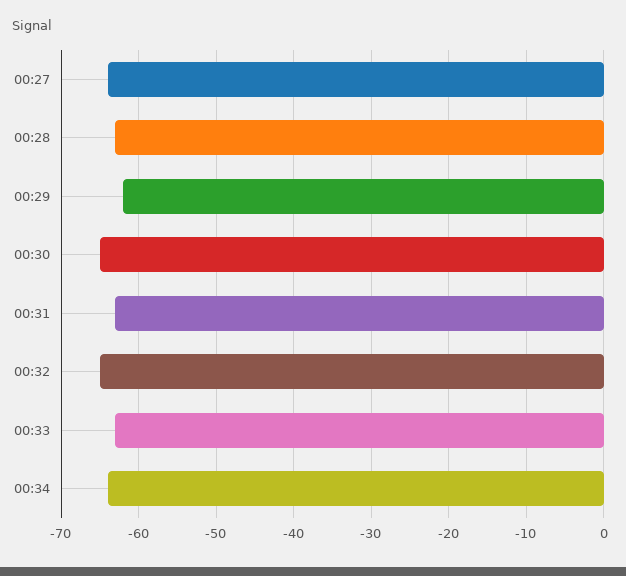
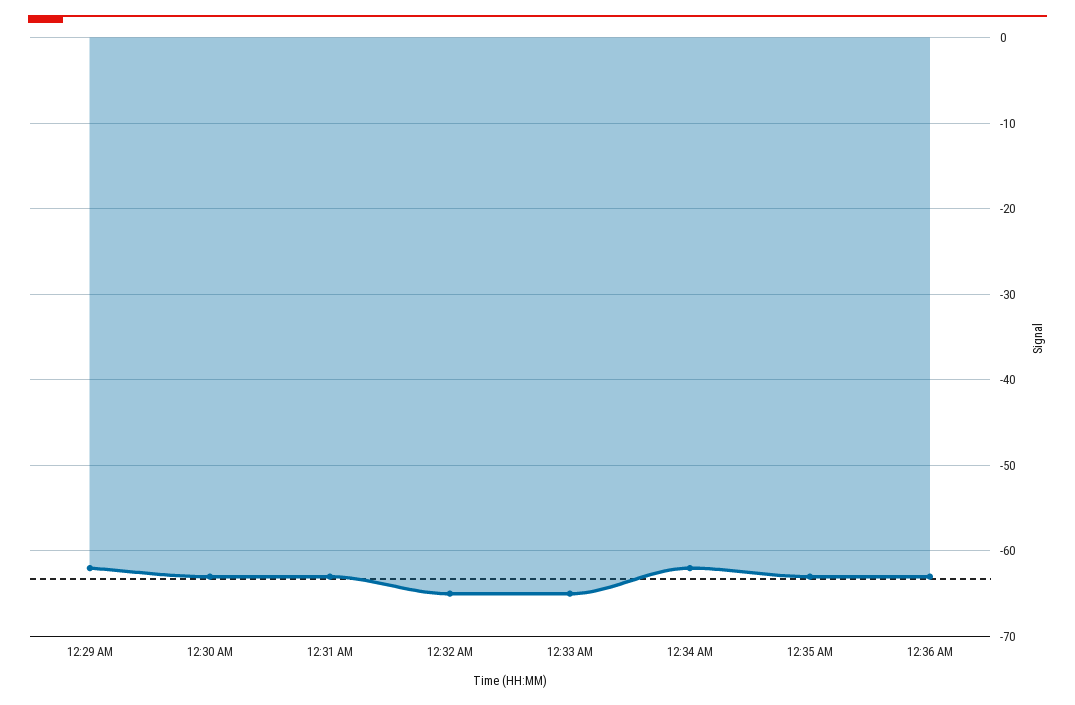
00:27: -64 -> none
00:28: -63 -> none
00:30: -65 -> -63
00:33: -63 -> -65
00:34: -64 -> -62
12:35 AM: none -> -63
12:36 AM: none -> -63

